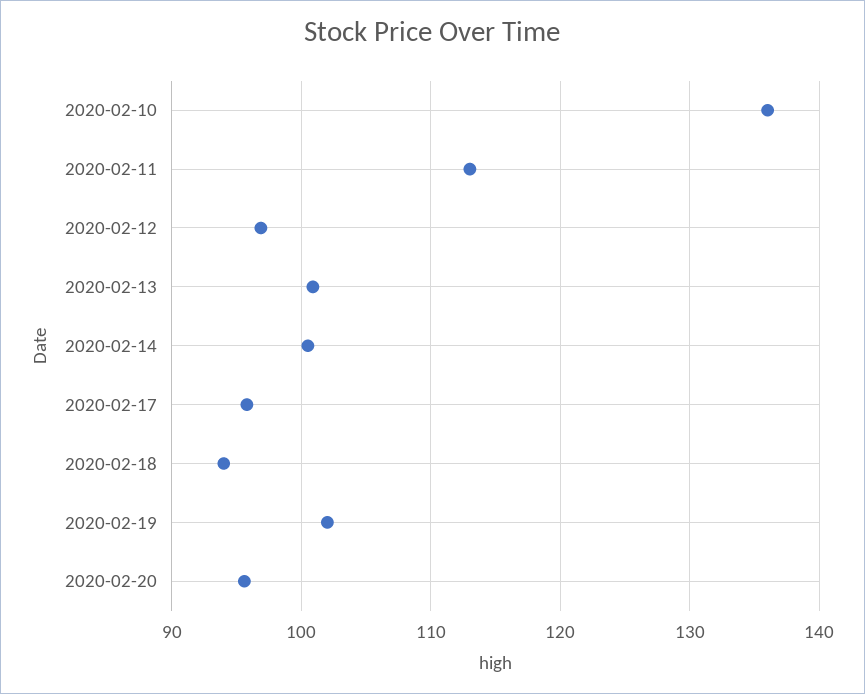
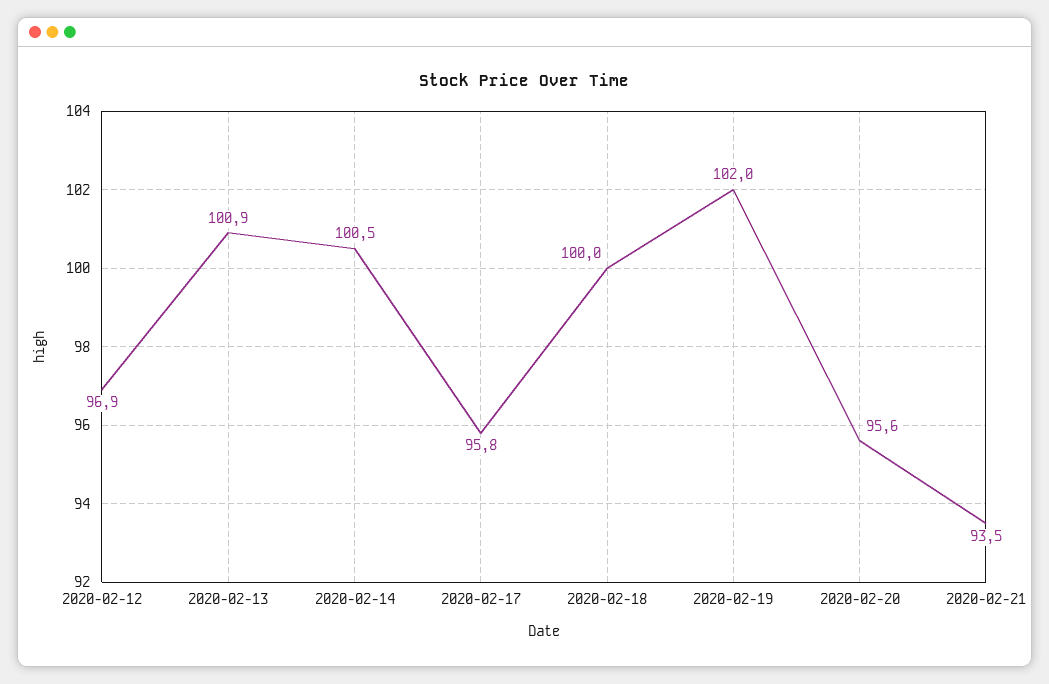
2020-02-10: 136 -> none
2020-02-11: 113 -> none
2020-02-18: 94 -> 100
2020-02-21: none -> 93.5

